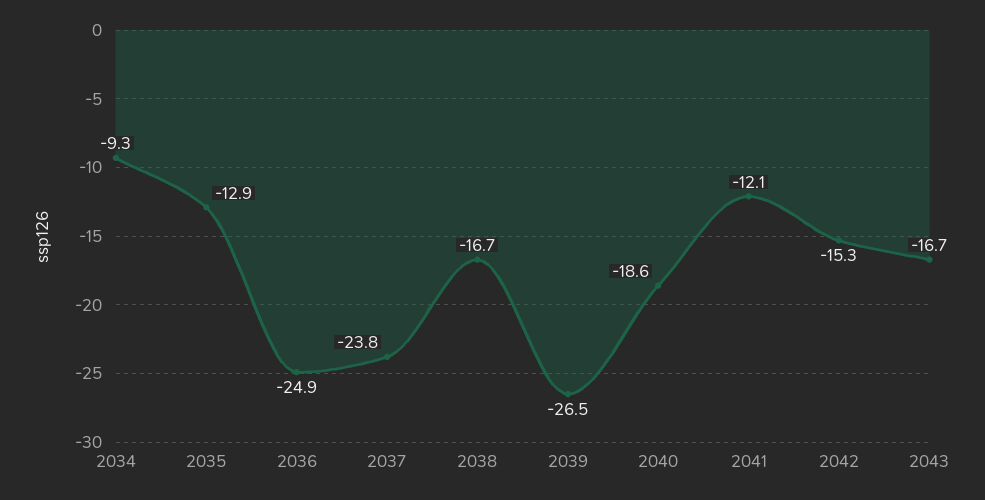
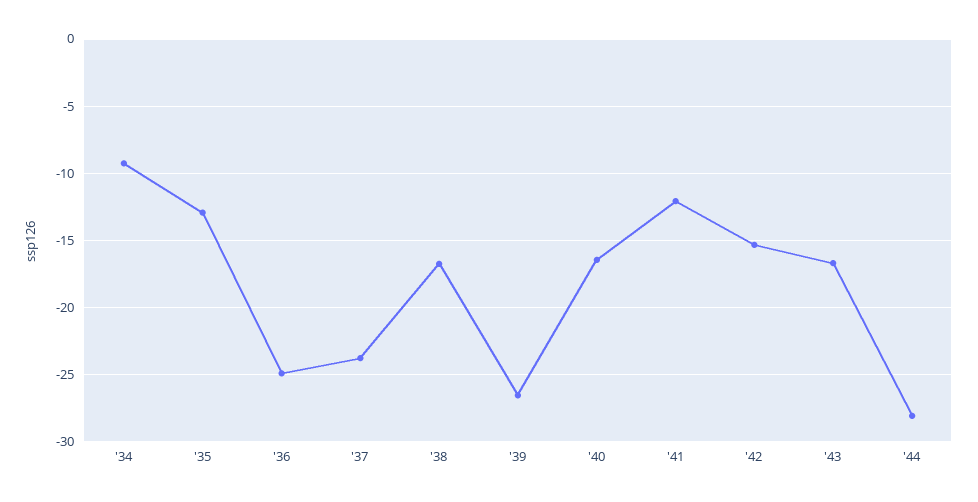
2040: -18.6 -> -16.5
'44: none -> -28

